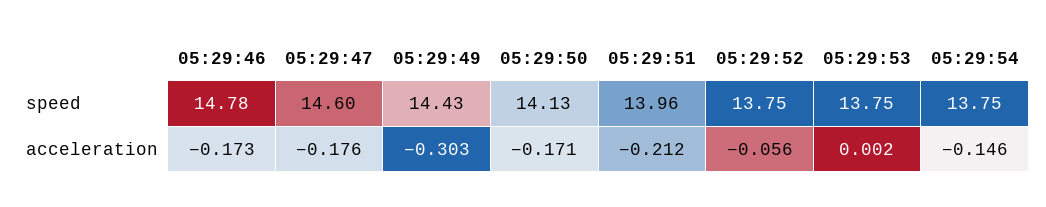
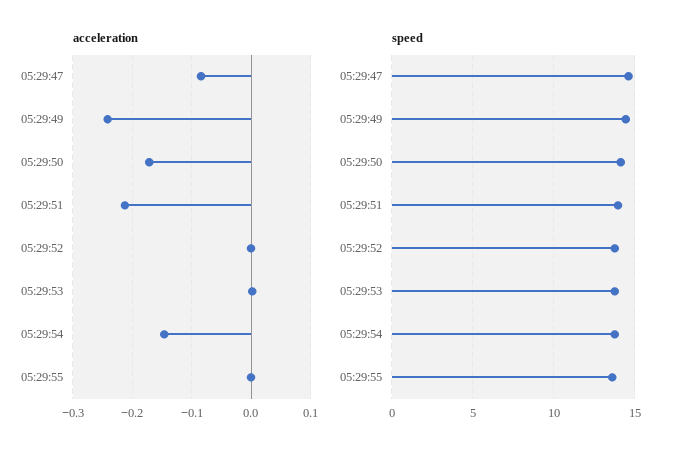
speed, 05:29:46: 14.78 -> none
acceleration, 05:29:46: -0.173 -> none
acceleration, 05:29:47: -0.176 -> -0.08
acceleration, 05:29:49: -0.303 -> -0.24
acceleration, 05:29:52: -0.056 -> 0
acceleration, 05:29:55: none -> 0
speed, 05:29:55: none -> 13.5

